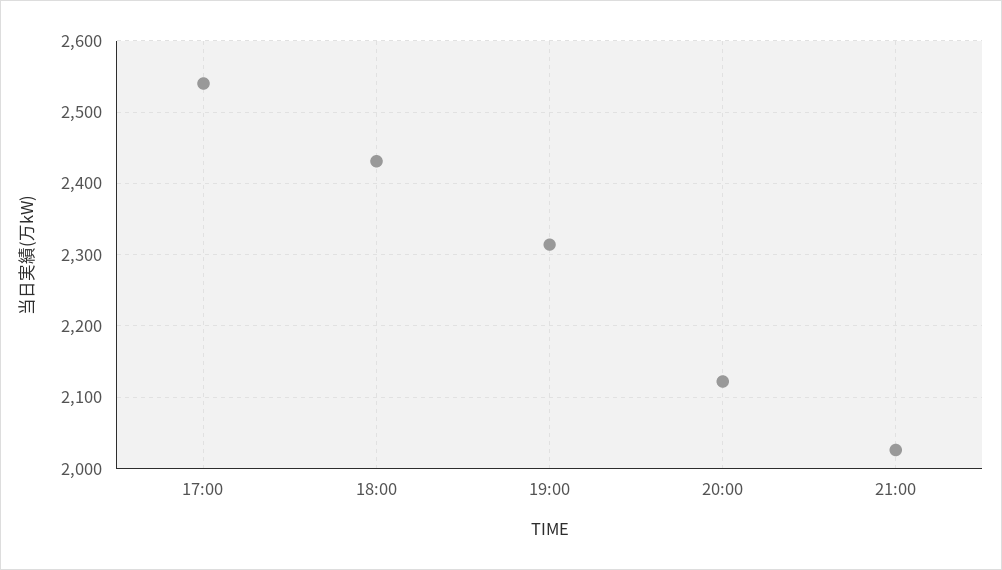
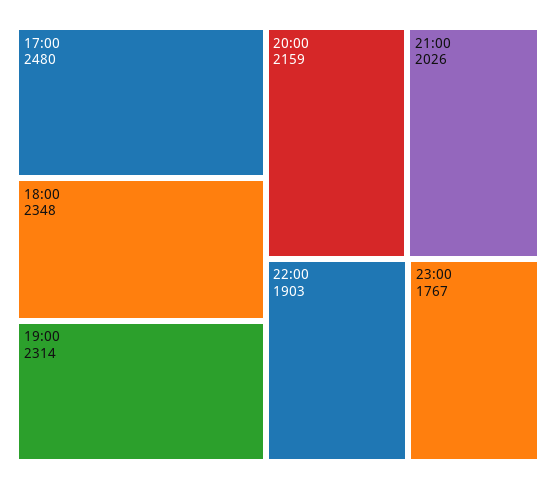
17:00: 2540 -> 2480
18:00: 2430 -> 2348
20:00: 2120 -> 2159
22:00: none -> 1903
23:00: none -> 1767

